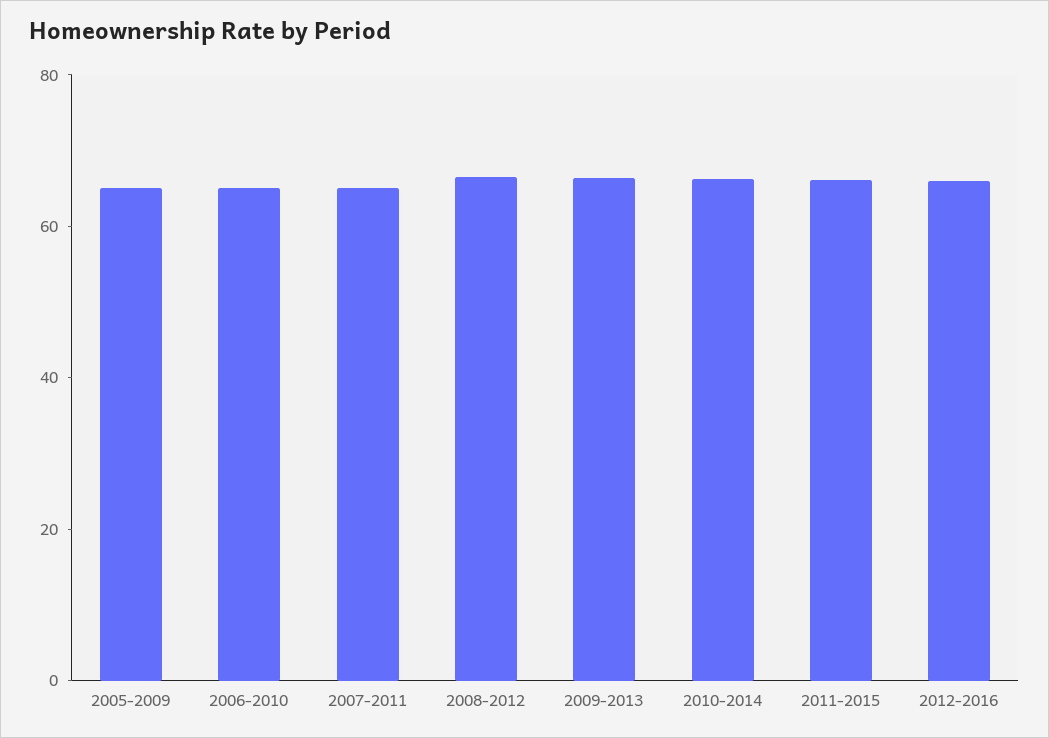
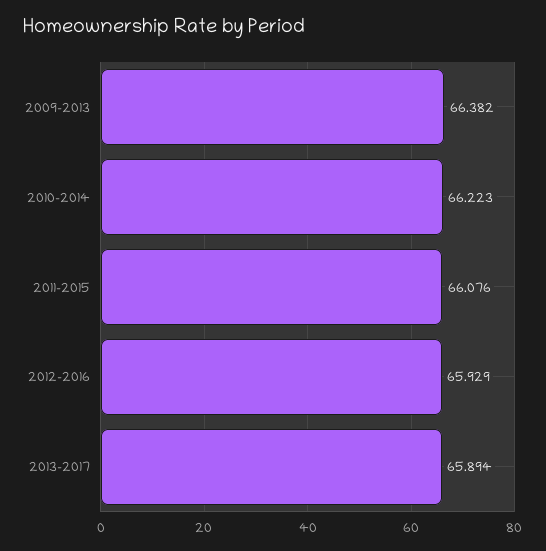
2005-2009: 65 -> none
2006-2010: 65 -> none
2007-2011: 65 -> none
2008-2012: 65 -> none
2013-2017: none -> 65.894

